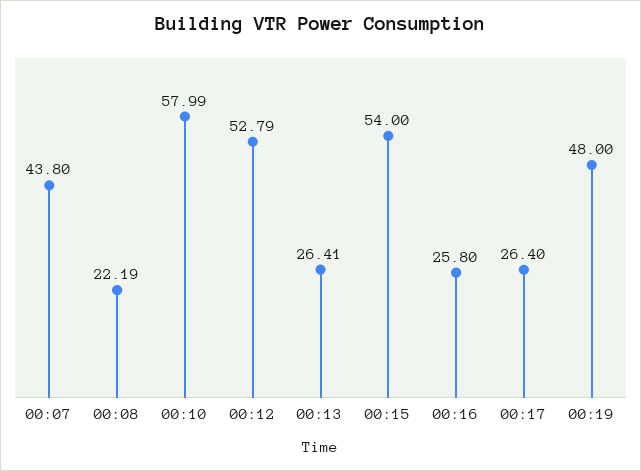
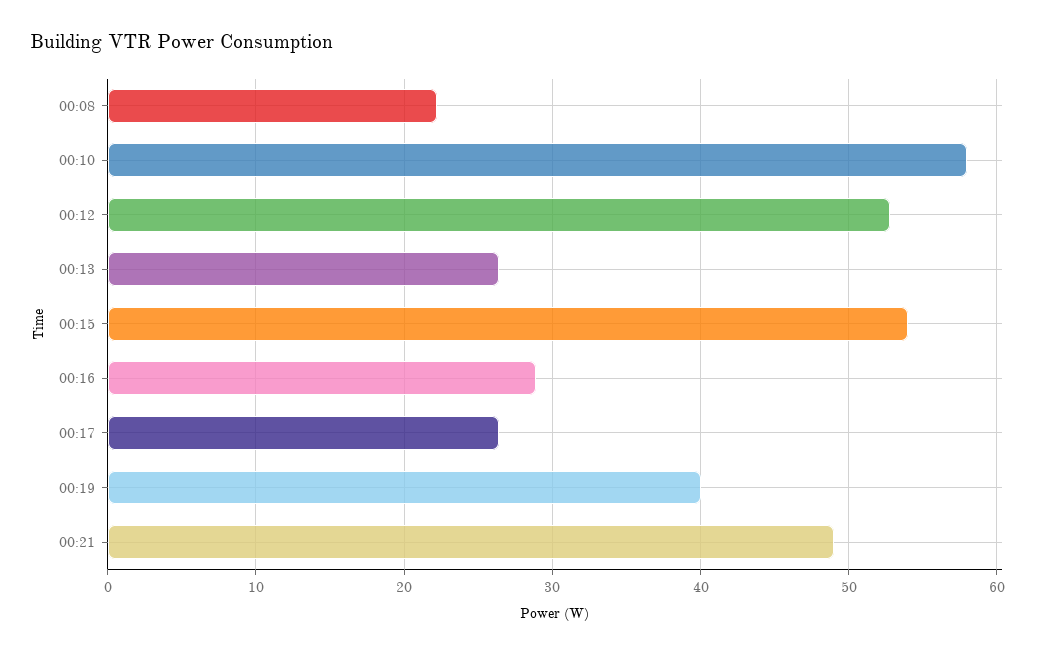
00:07: 43.8 -> none
00:16: 25.8 -> 29
00:19: 48 -> 40
00:21: none -> 49

